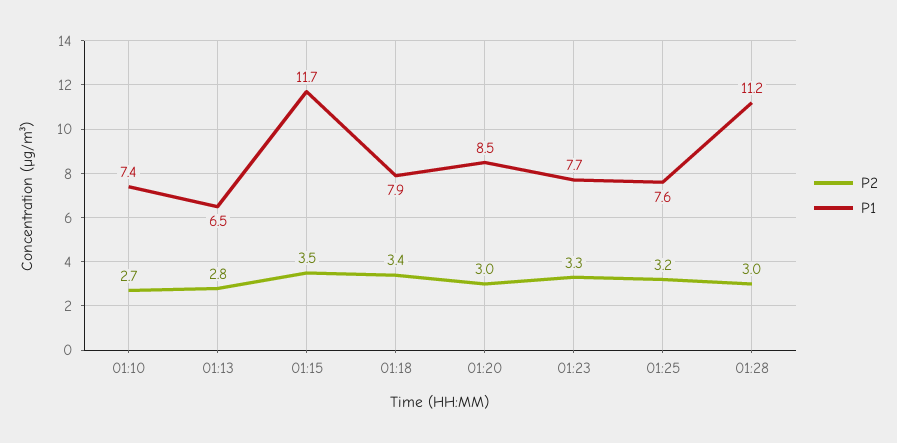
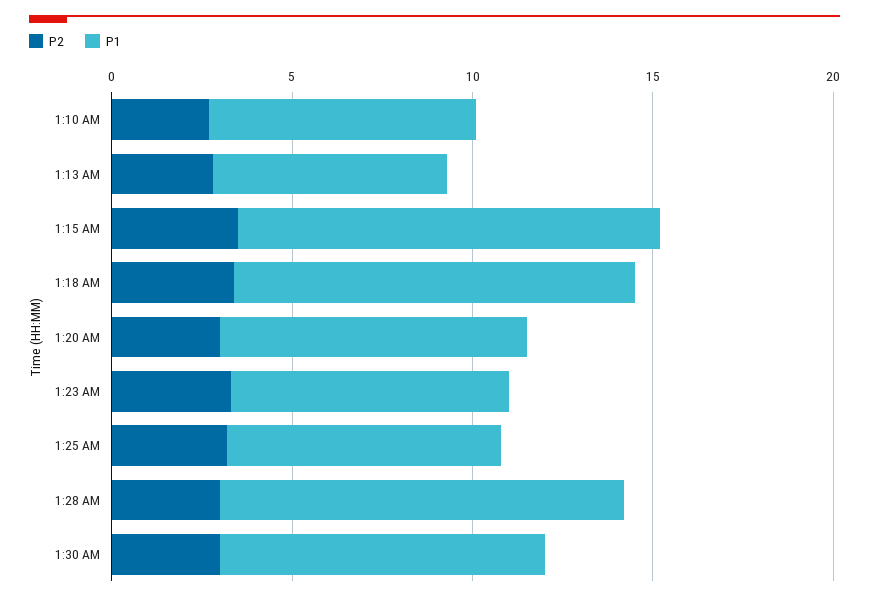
P1, 01:18: 7.9 -> 11
P2, 1:30 AM: none -> 3
P1, 1:30 AM: none -> 9

